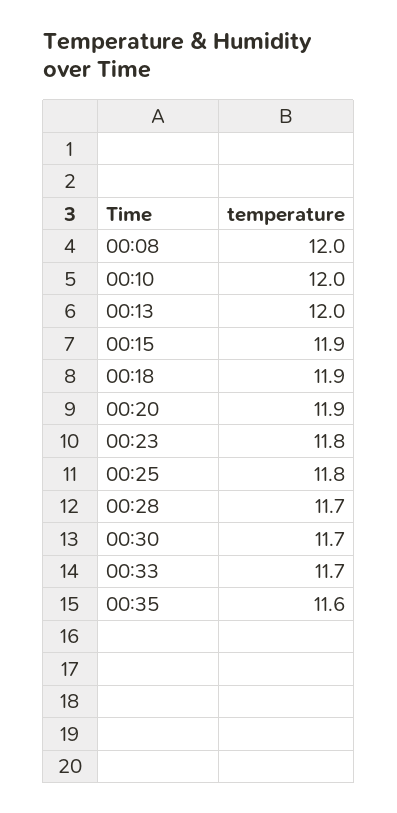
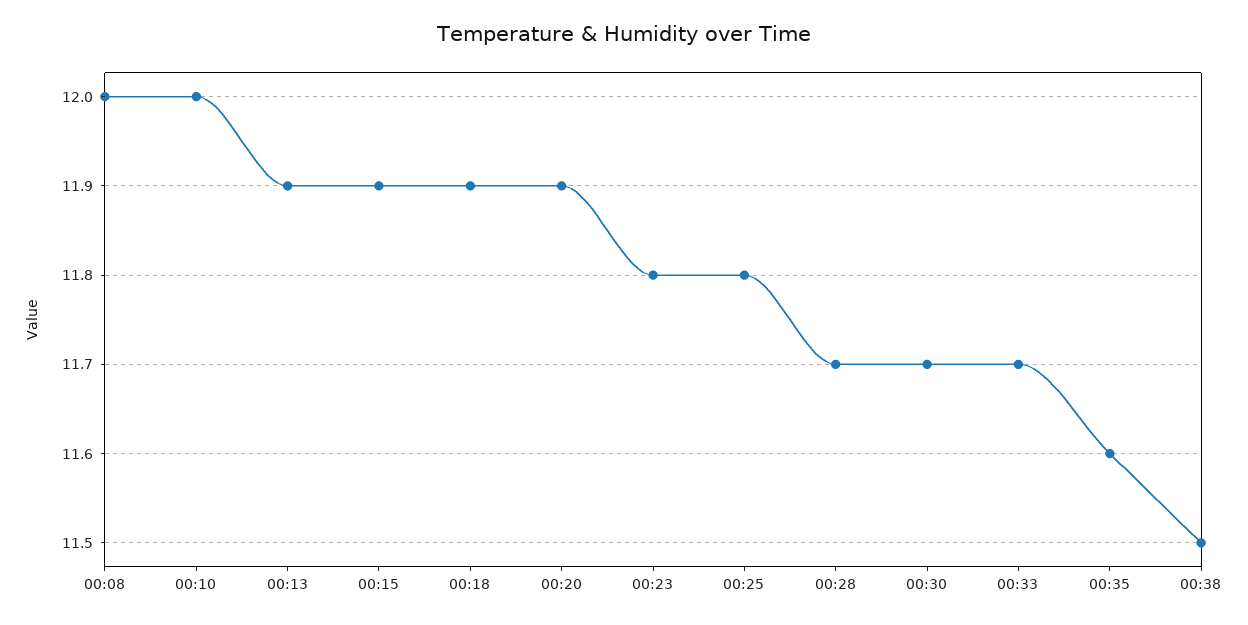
00:13: 12 -> 11.9
00:38: none -> 11.5

